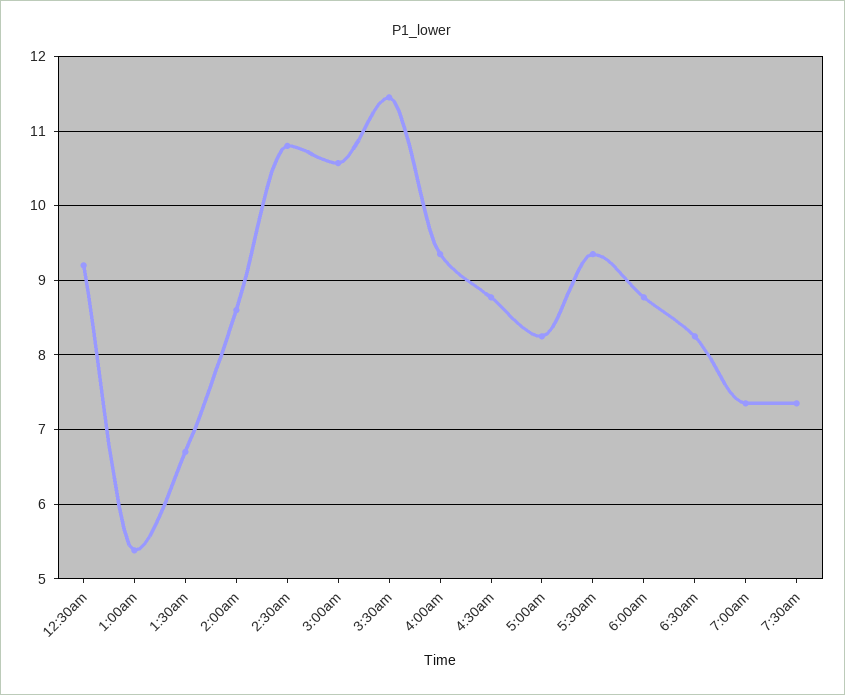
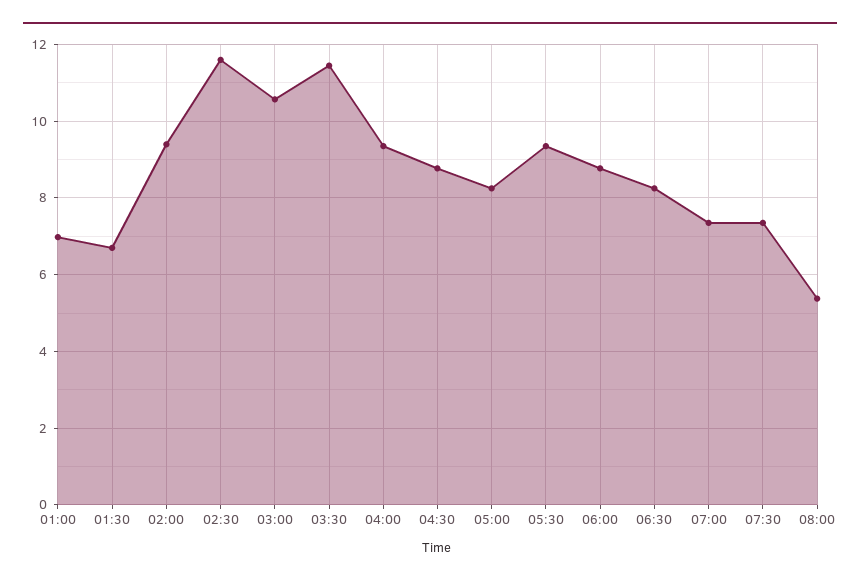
12:30am: 9.2 -> none
1:00am: 5.4 -> 7
2:00am: 8.6 -> 9.4
2:30am: 10.8 -> 11.6
08:00: none -> 5.4

